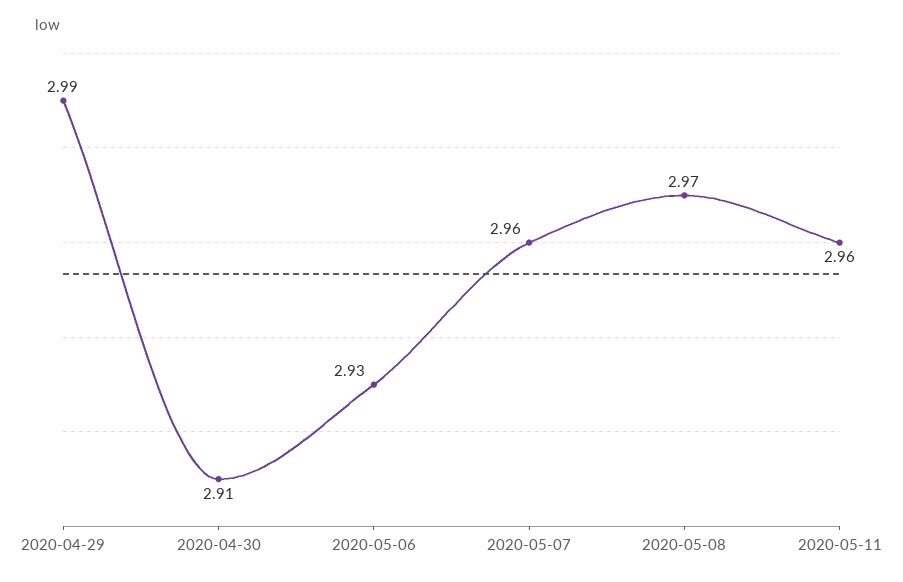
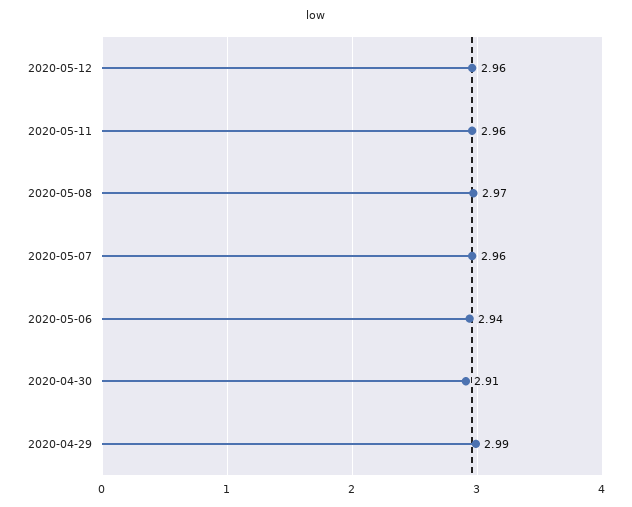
2020-05-06: 2.93 -> 2.94
2020-05-12: none -> 2.96

